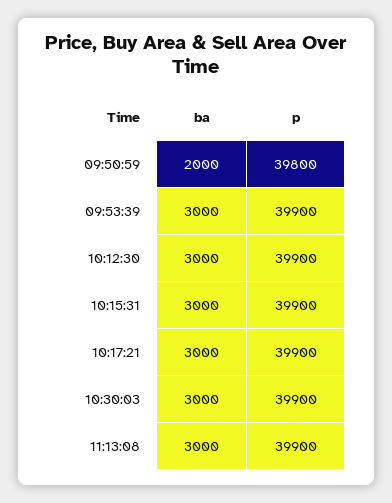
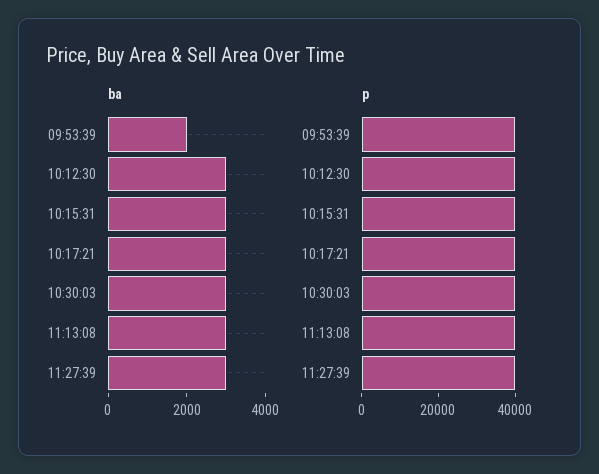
ba, 09:50:59: 2000 -> none
p, 09:50:59: 39800 -> none
ba, 09:53:39: 3000 -> 2000
ba, 11:27:39: none -> 3000
p, 11:27:39: none -> 40000

